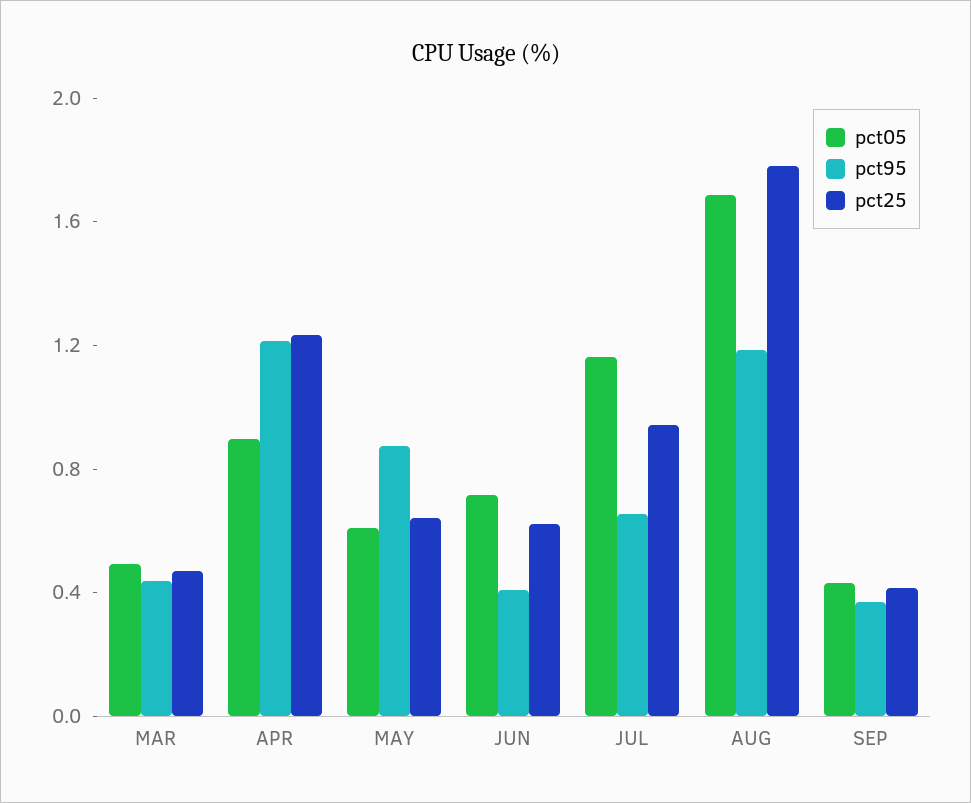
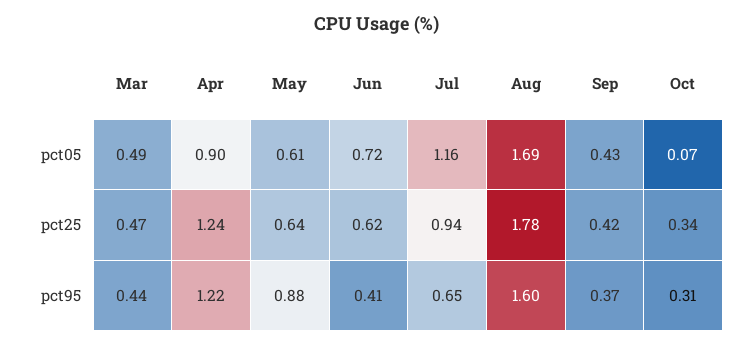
pct95, AUG: 1.2 -> 1.6
pct05, Oct: none -> 0.07
pct25, Oct: none -> 0.34
pct95, Oct: none -> 0.31

